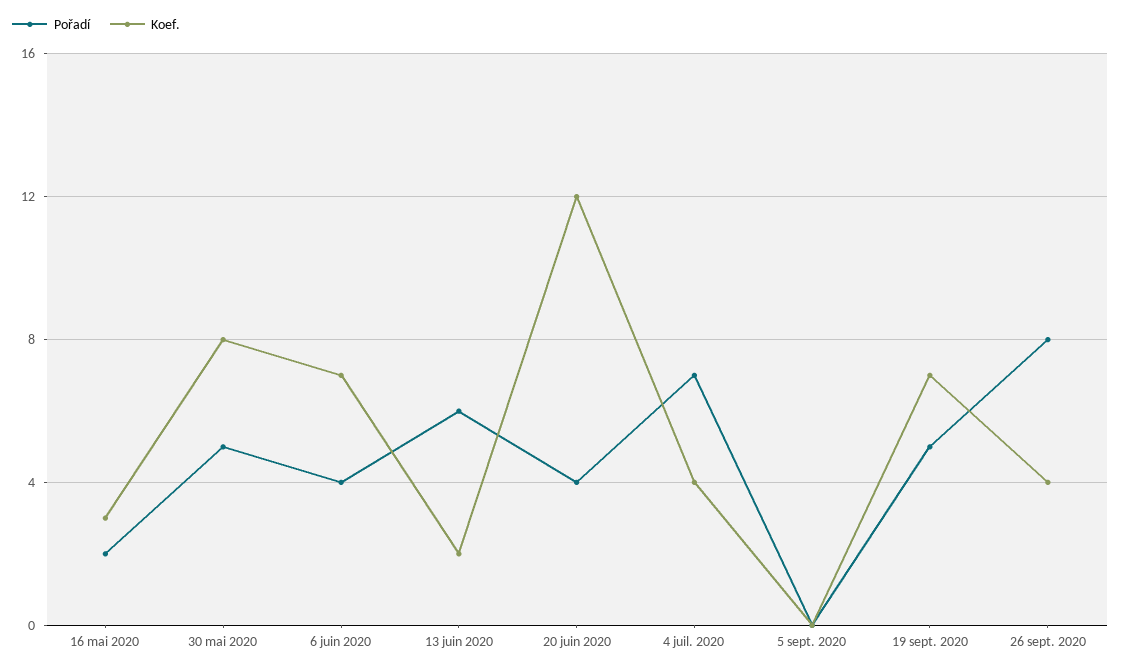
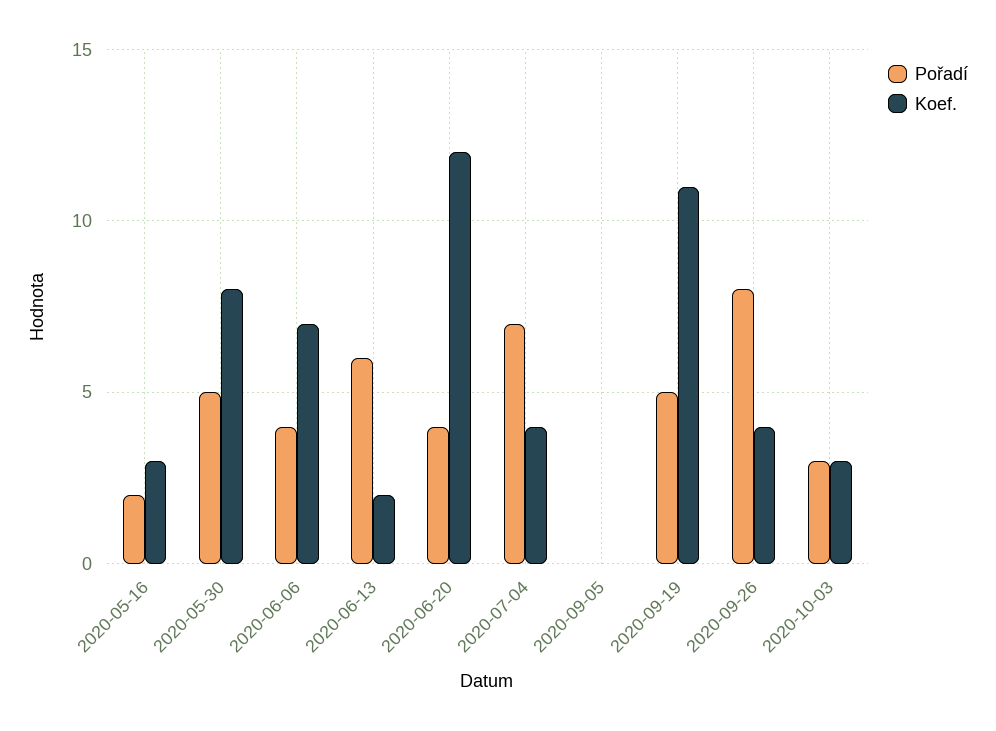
Koef., 19 sept. 2020: 7 -> 11
Pořadí, 2020-10-03: none -> 3
Koef., 2020-10-03: none -> 3

